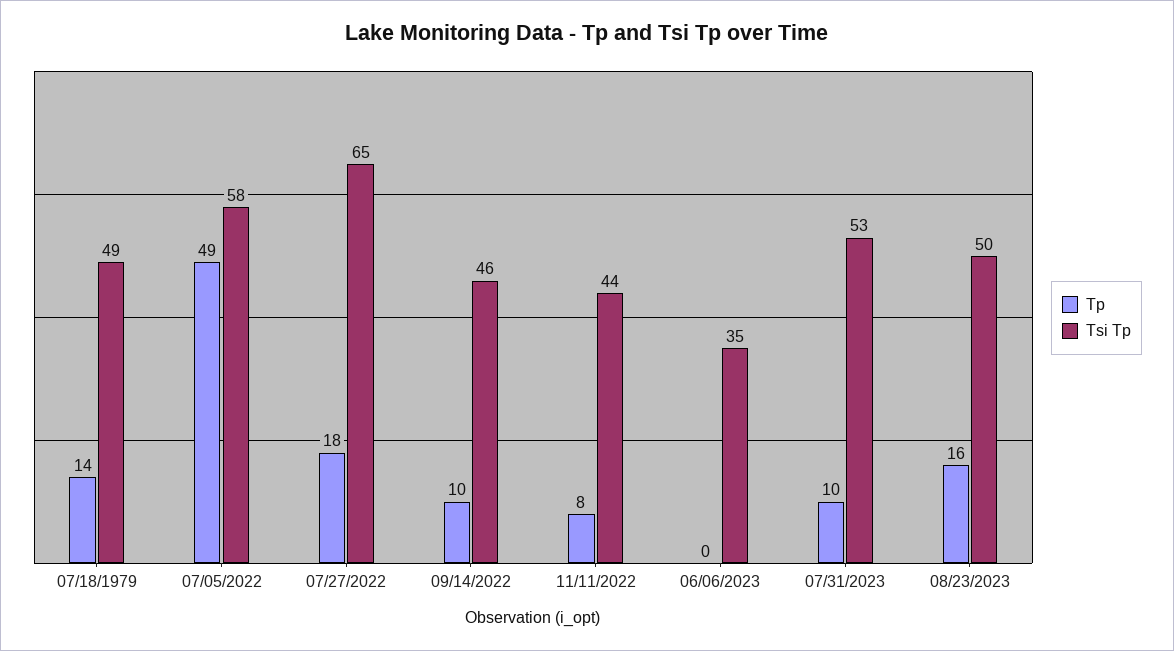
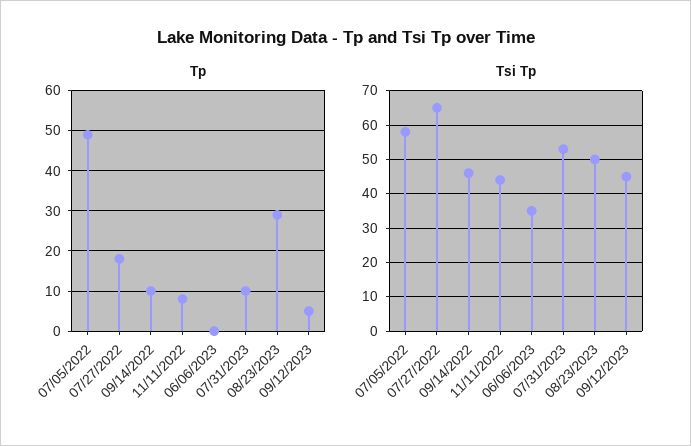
Tp, 07/18/1979: 14 -> none
Tsi Tp, 07/18/1979: 49 -> none
Tp, 08/23/2023: 16 -> 30
Tp, 09/12/2023: none -> 5
Tsi Tp, 09/12/2023: none -> 45

